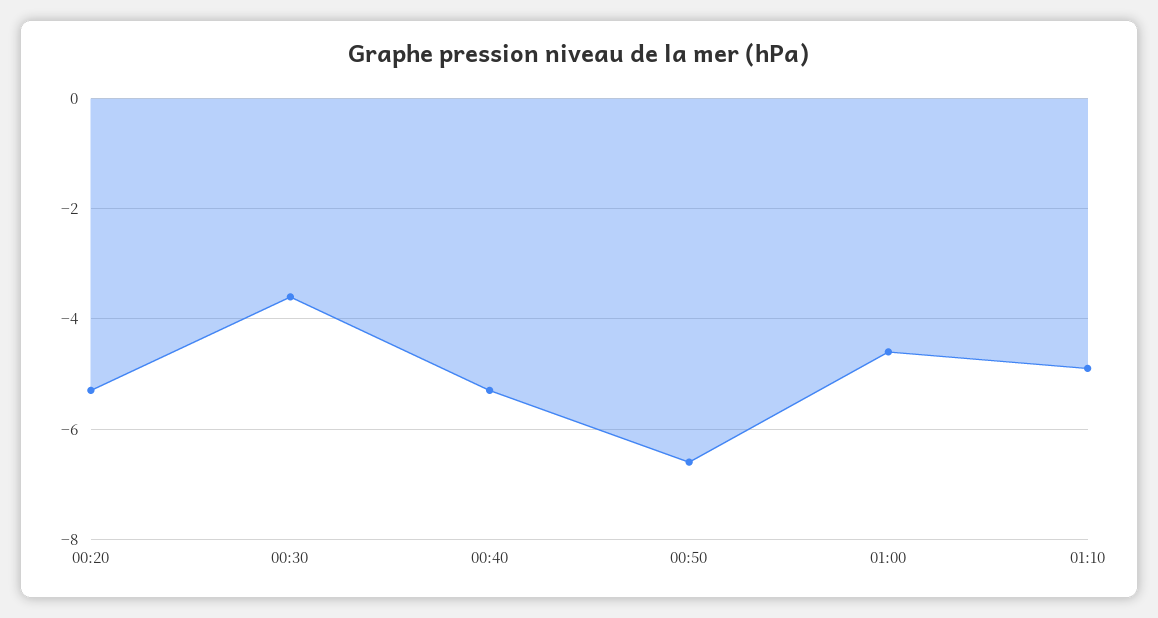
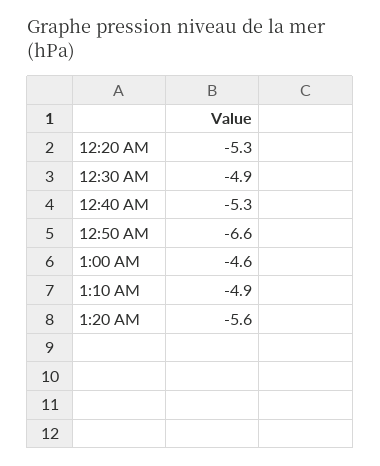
00:30: -3.5 -> -4.9
1:20 AM: none -> -5.6

